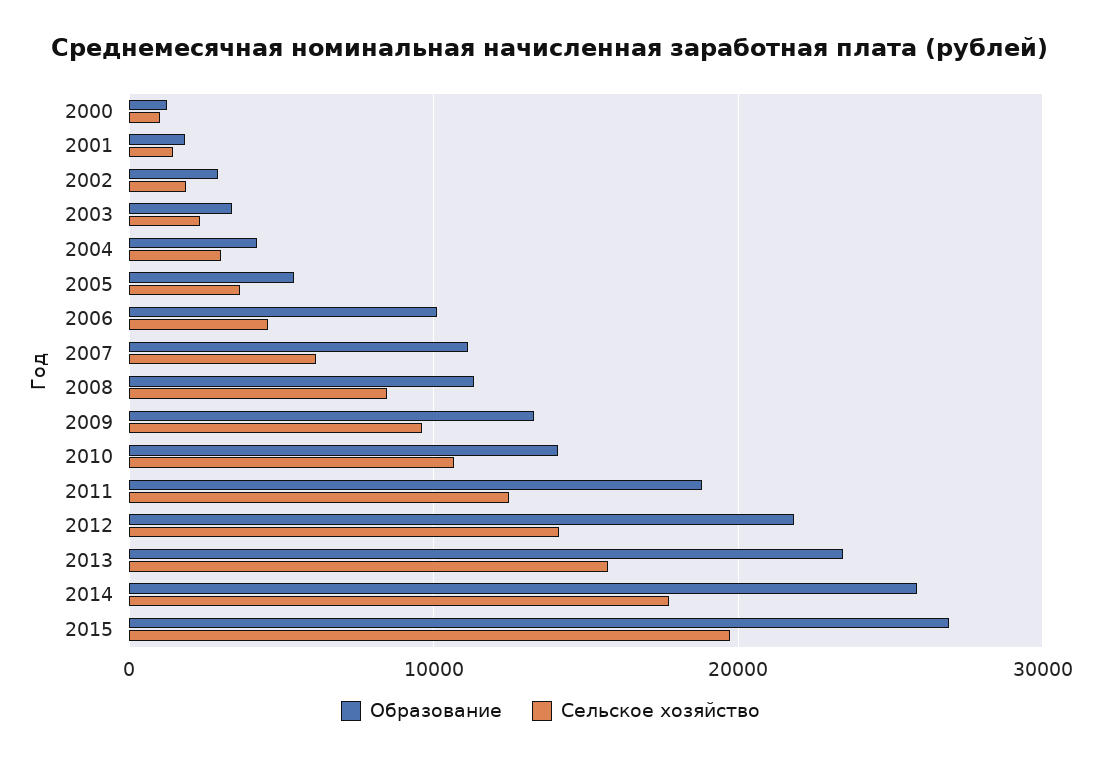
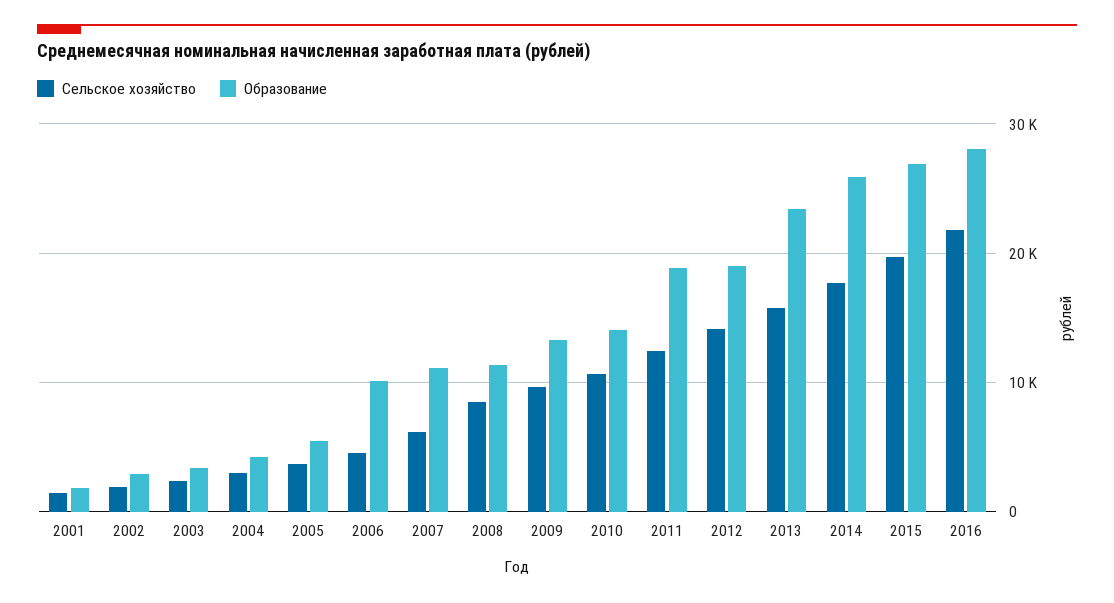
Образование, 2000: 1000 -> none
Сельское хозяйство, 2000: 1000 -> none
Образование, 2012: 22000 -> 19000
Сельское хозяйство, 2016: none -> 22000
Образование, 2016: none -> 28000

